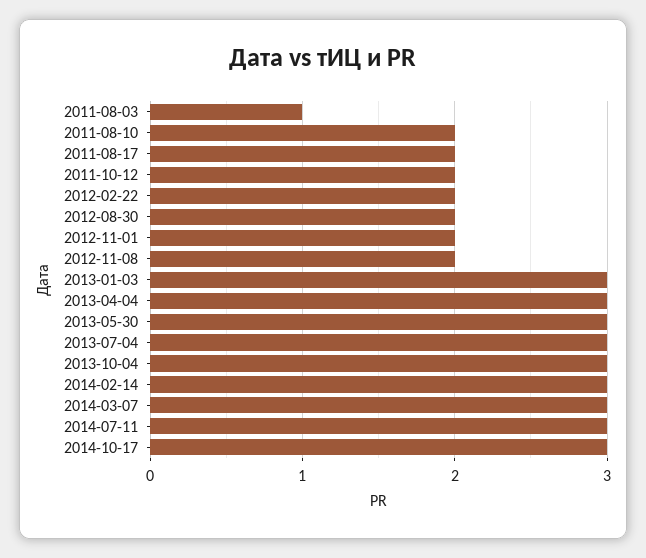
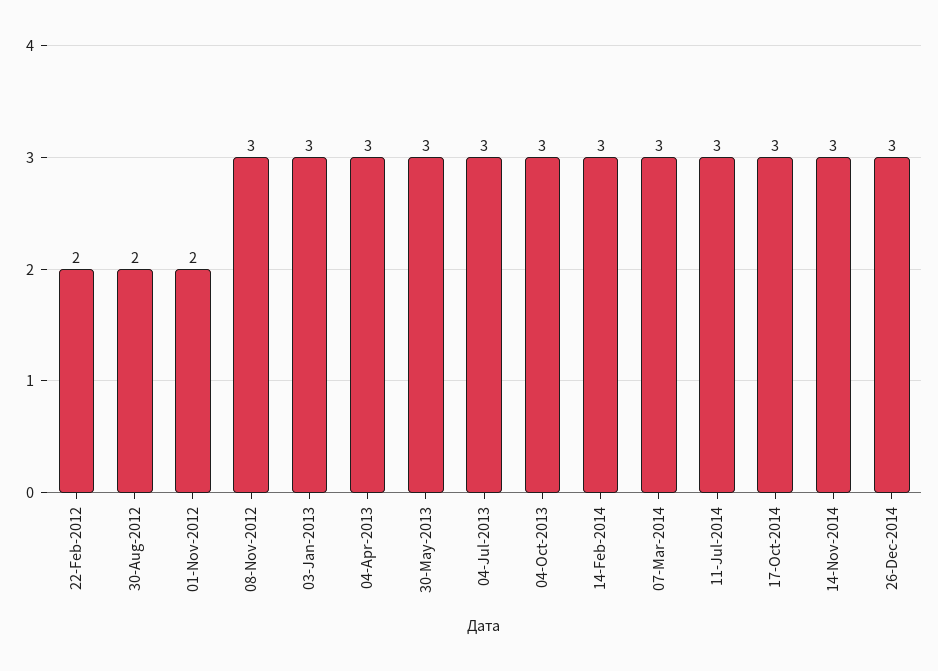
2011-08-03: 1 -> none
2011-08-10: 2 -> none
2011-08-17: 2 -> none
2011-10-12: 2 -> none
2012-11-08: 2 -> 3
14-Nov-2014: none -> 3
26-Dec-2014: none -> 3

